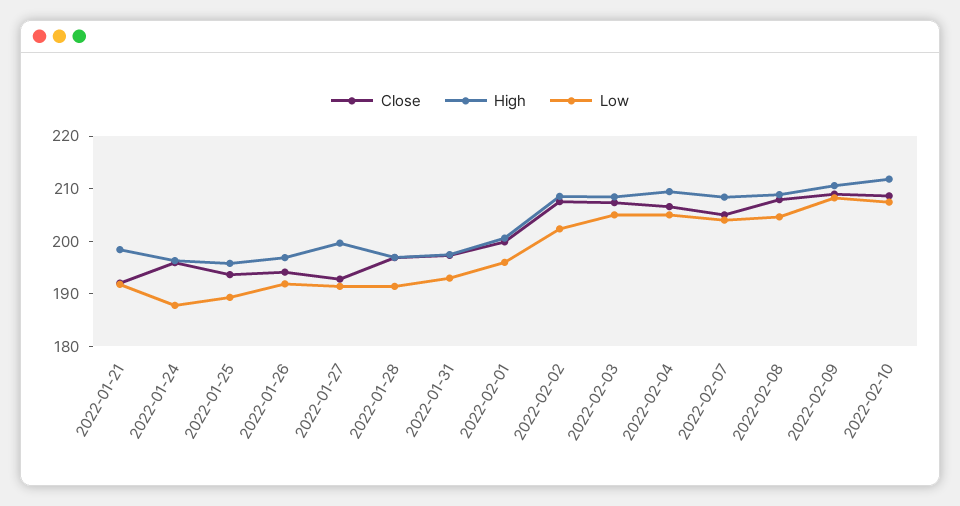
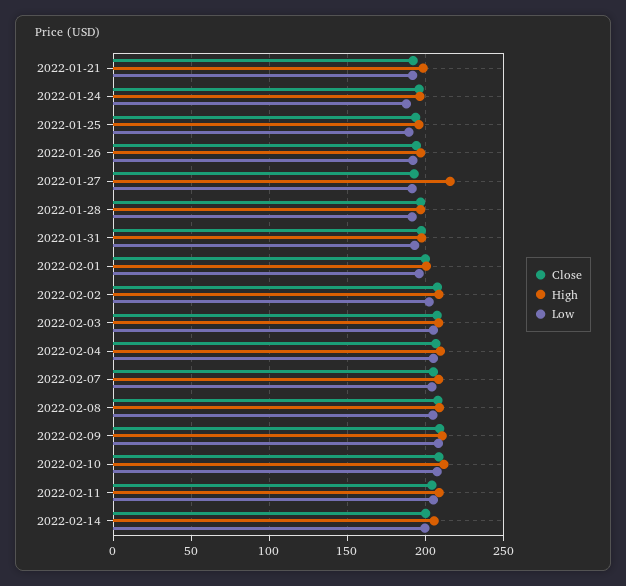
High, 2022-01-27: 200 -> 215
Close, 2022-02-11: none -> 205
High, 2022-02-11: none -> 210
Low, 2022-02-11: none -> 205
Close, 2022-02-14: none -> 200
High, 2022-02-14: none -> 205
Low, 2022-02-14: none -> 200

